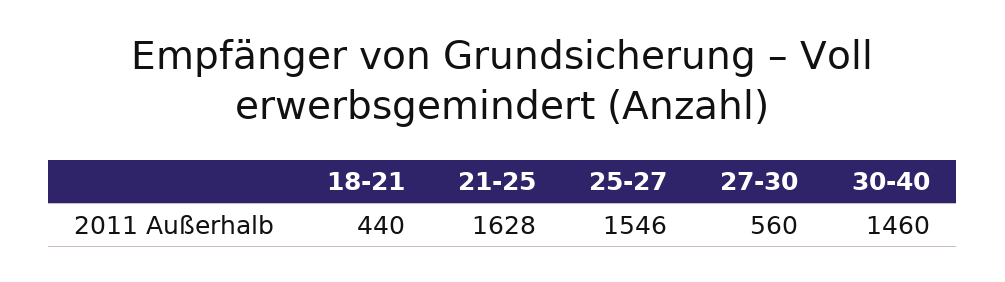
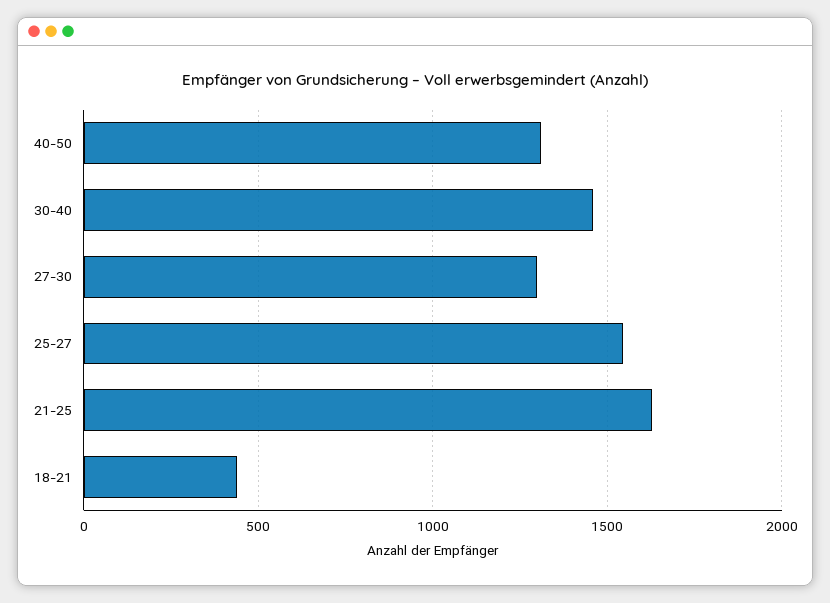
27-30: 560 -> 1300
40-50: none -> 1300

